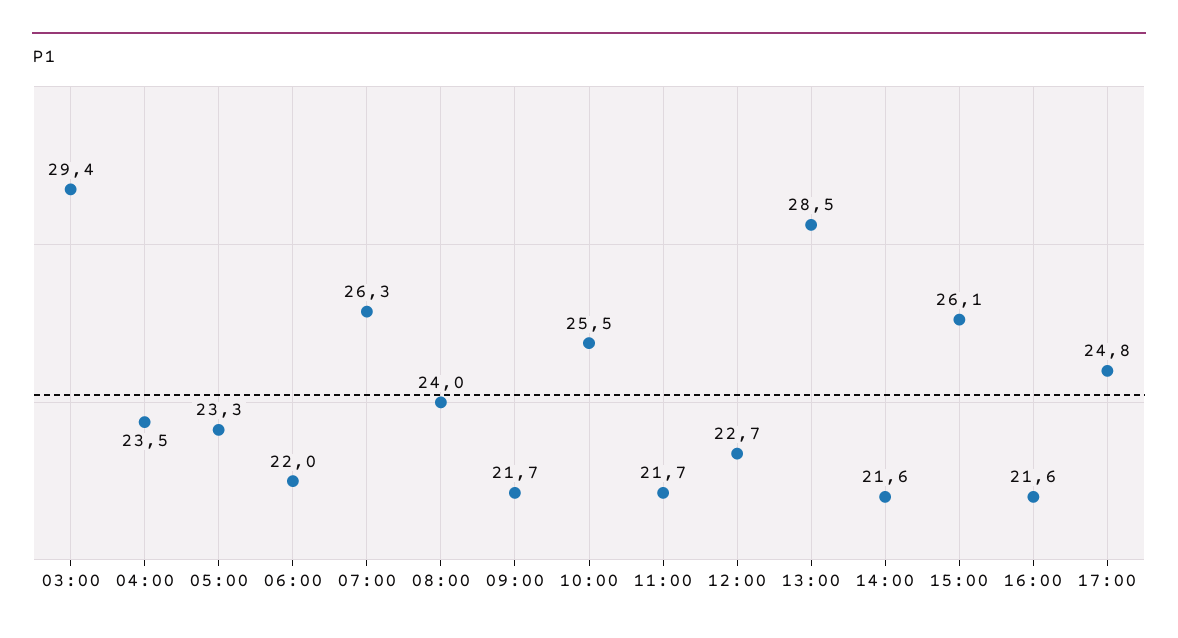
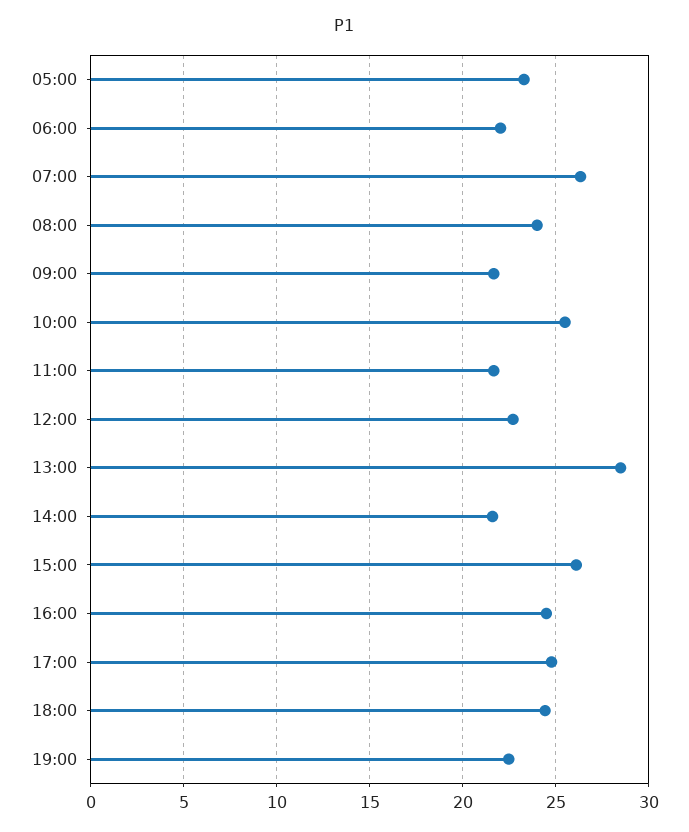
03:00: 29.4 -> none
04:00: 23.5 -> none
16:00: 21.6 -> 24.5
18:00: none -> 24.5
19:00: none -> 22.5

